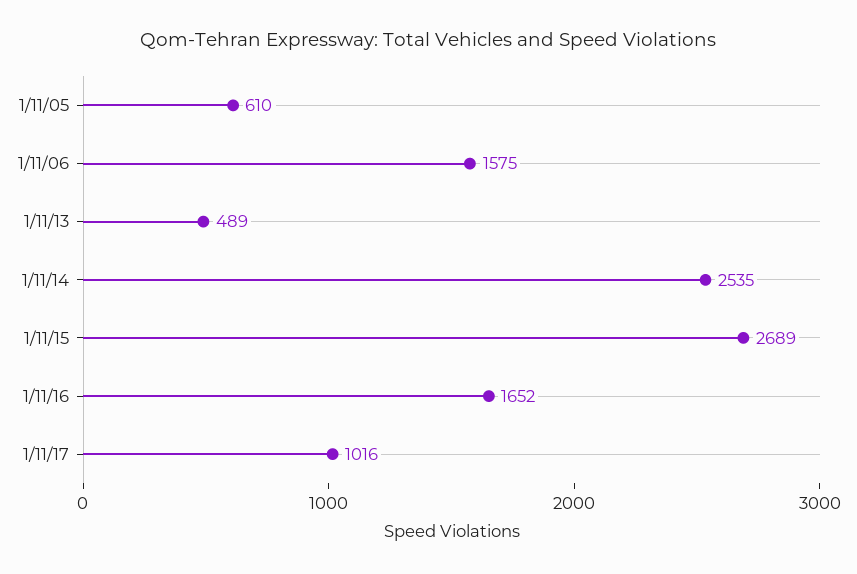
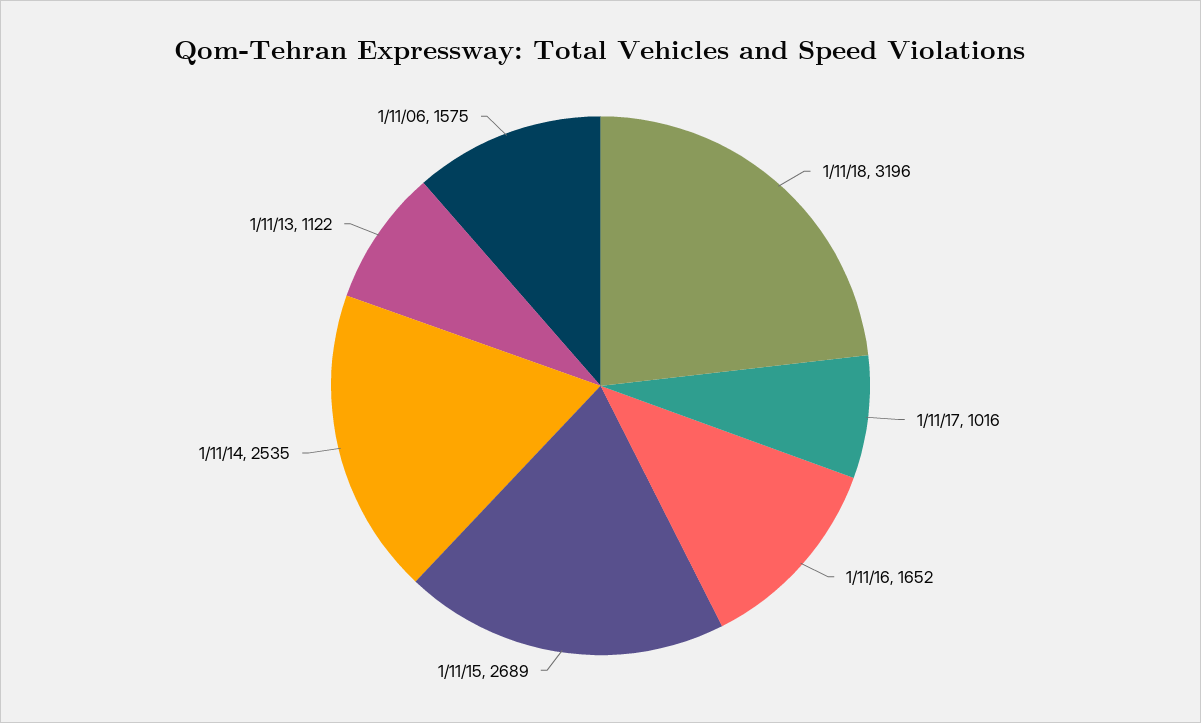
1/11/05: 610 -> none
1/11/13: 489 -> 1122
1/11/18: none -> 3196

